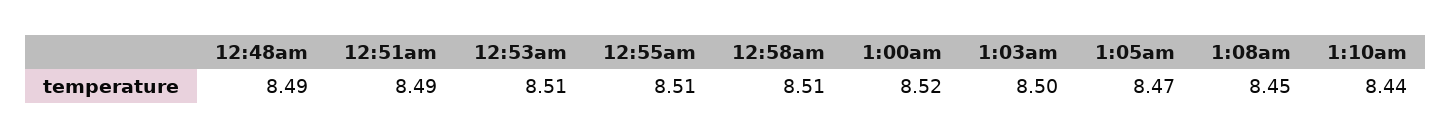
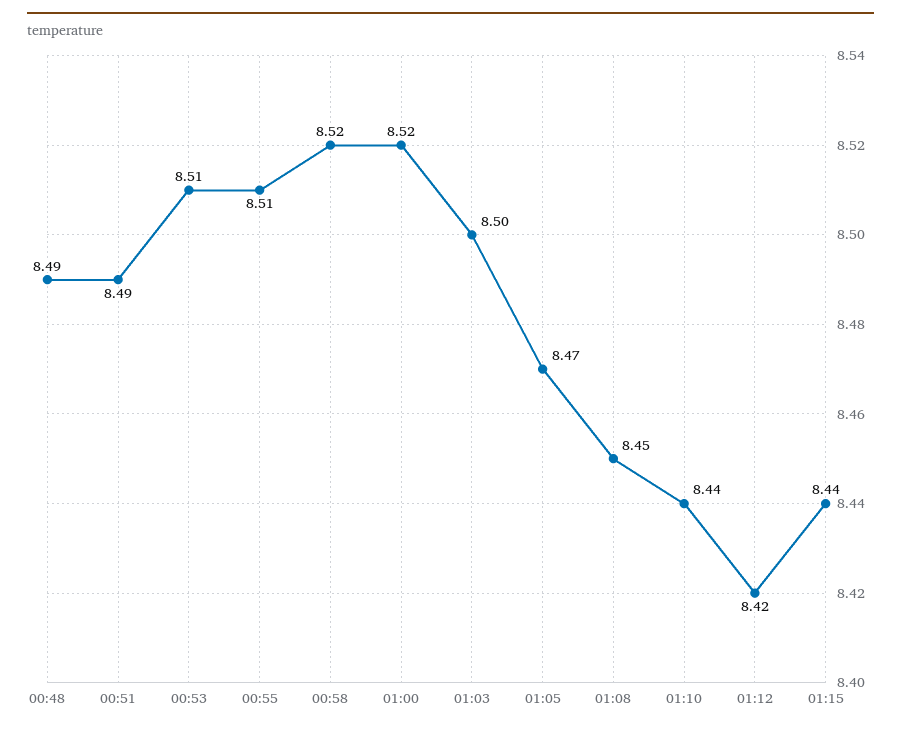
12:58am: 8.51 -> 8.52
01:12: none -> 8.42
01:15: none -> 8.44

